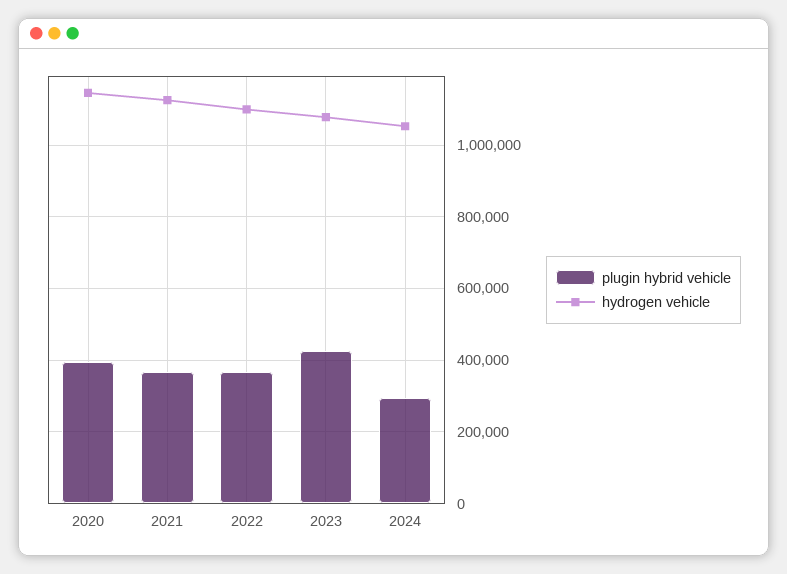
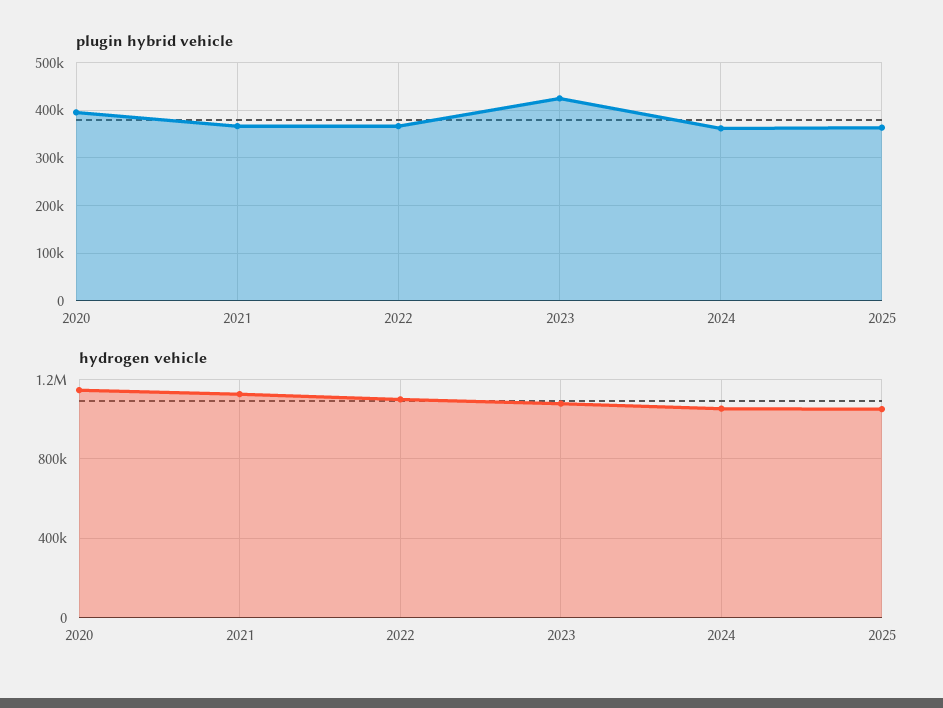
plugin hybrid vehicle, 2024: 300000 -> 360000
plugin hybrid vehicle, 2025: none -> 360000
hydrogen vehicle, 2025: none -> 1050000

